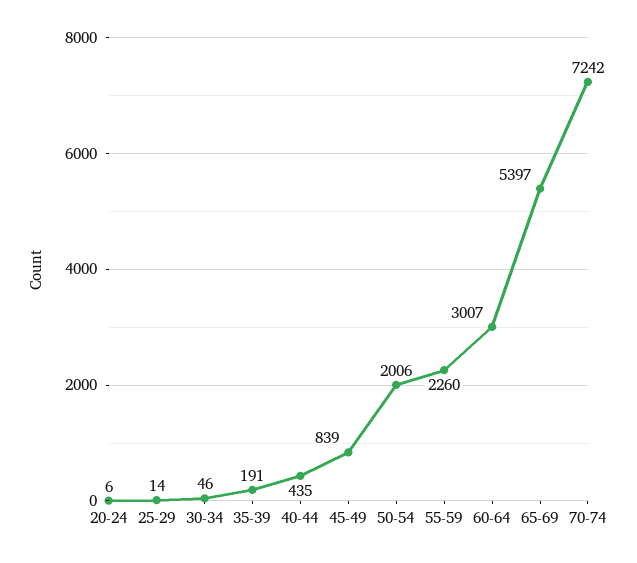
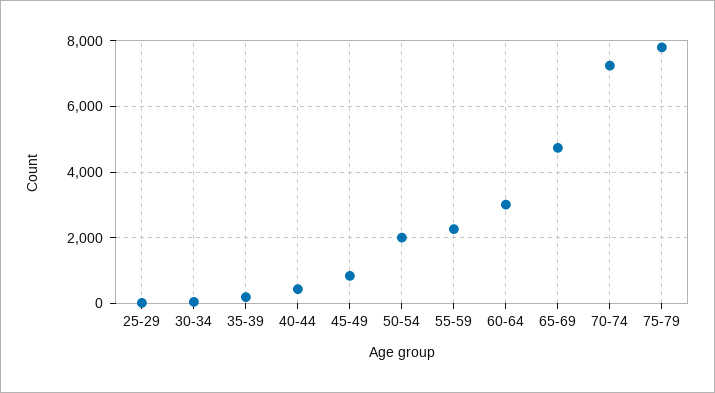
20-24: 6 -> none
65-69: 5397 -> 4800
75-79: none -> 7800

